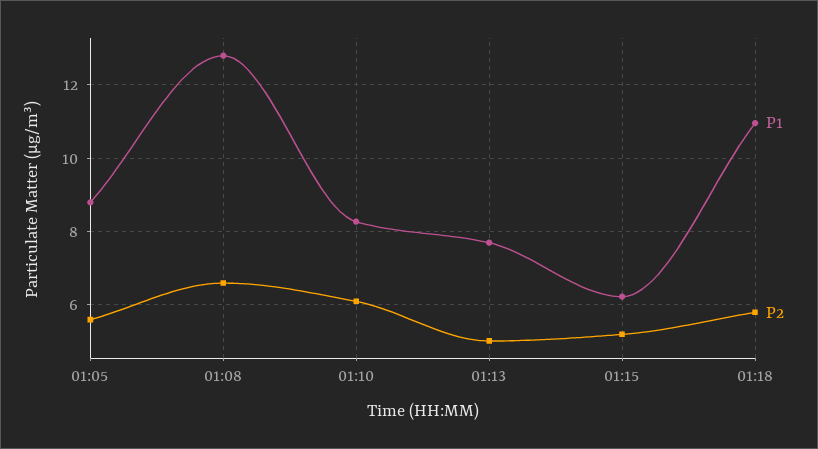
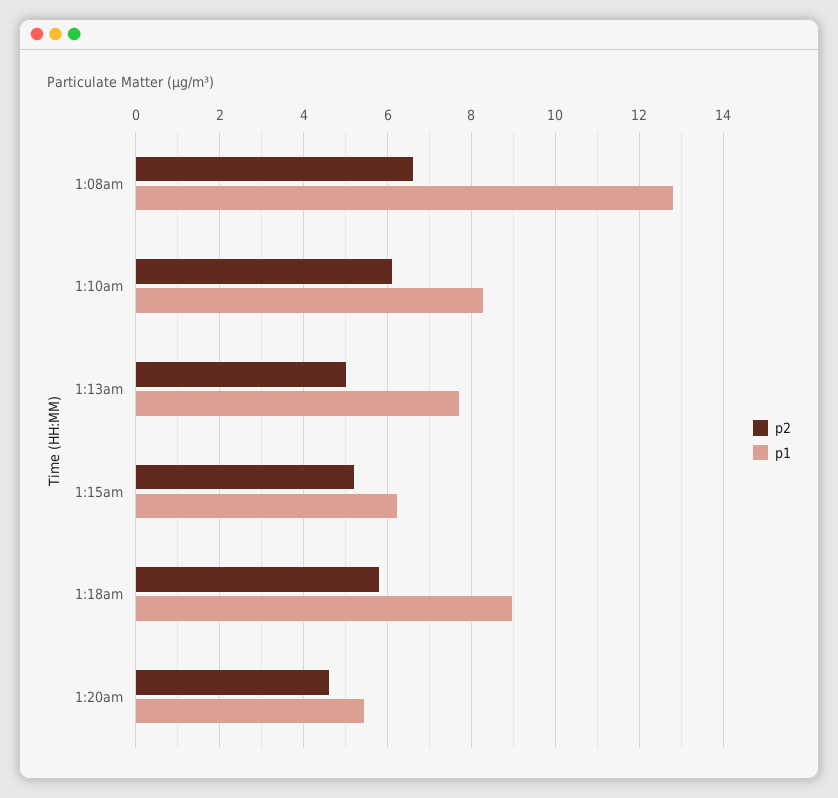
P1, 01:05: 8.8 -> none
P2, 01:05: 5.6 -> none
P1, 01:18: 11 -> 9
P2, 1:20am: none -> 4.6
P1, 1:20am: none -> 5.4

